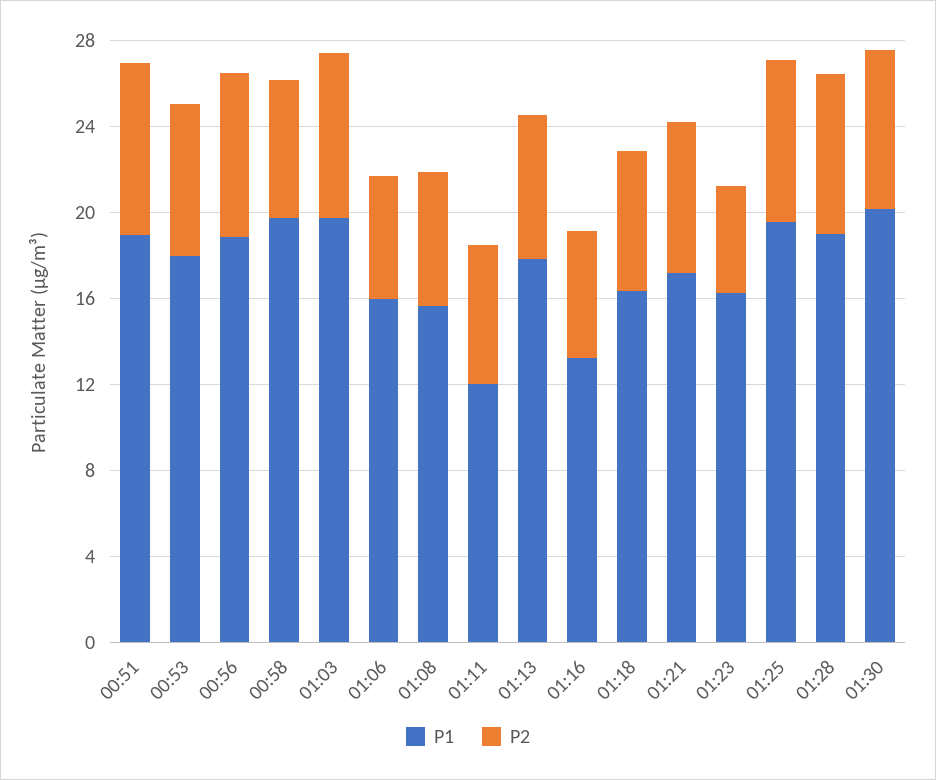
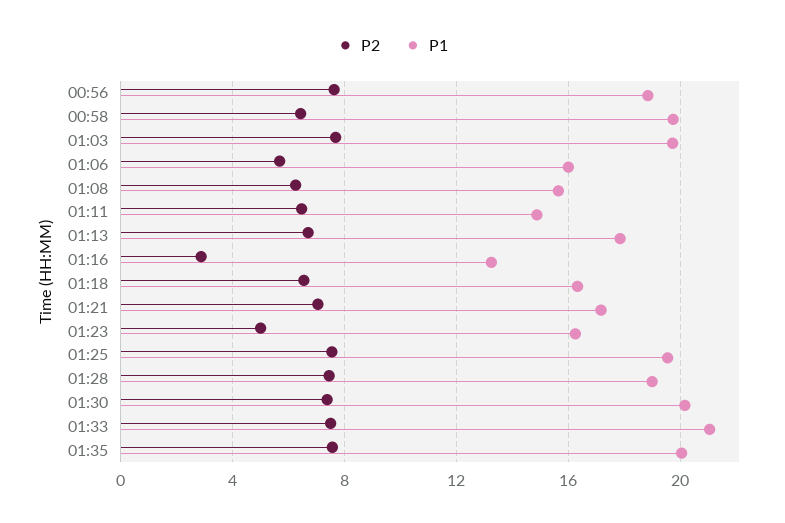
P1, 00:51: 19 -> none
P2, 00:51: 8 -> none
P1, 00:53: 18 -> none
P2, 00:53: 7 -> none
P1, 01:11: 12 -> 15
P2, 01:16: 6 -> 3
P2, 01:33: none -> 7.5
P1, 01:33: none -> 21
P2, 01:35: none -> 7.5
P1, 01:35: none -> 20

